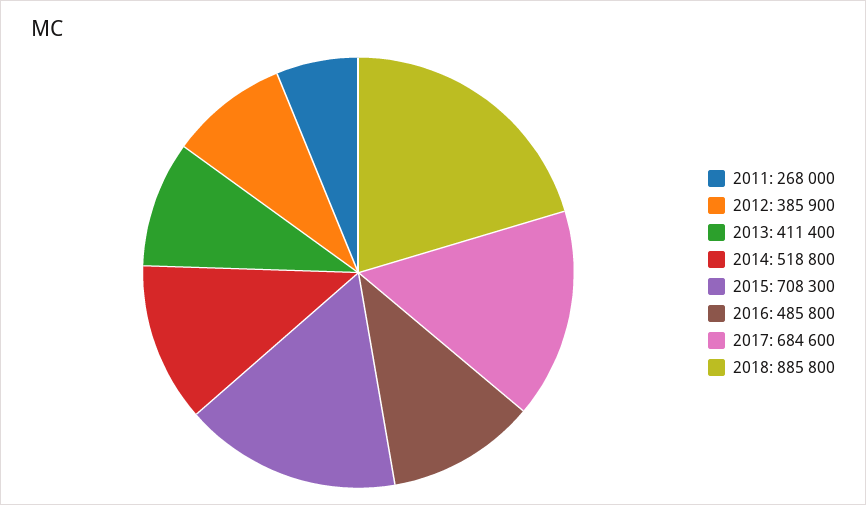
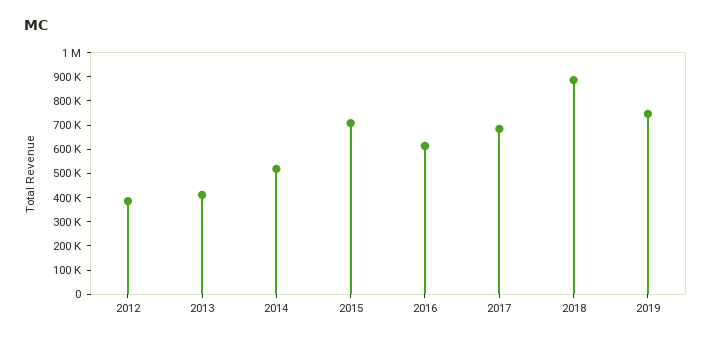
2011: 268000 -> none
2016: 485800 -> 600000
2019: none -> 750000

